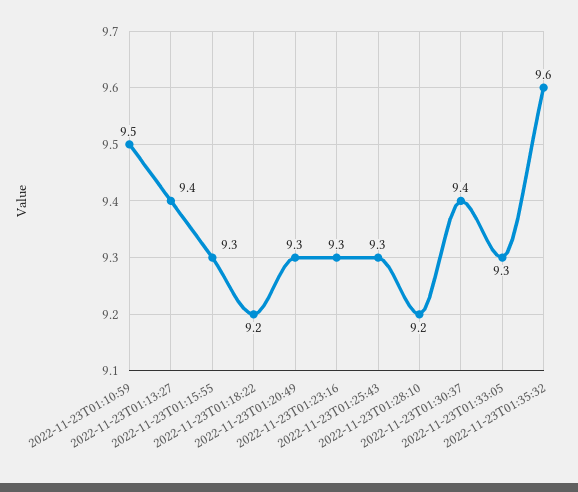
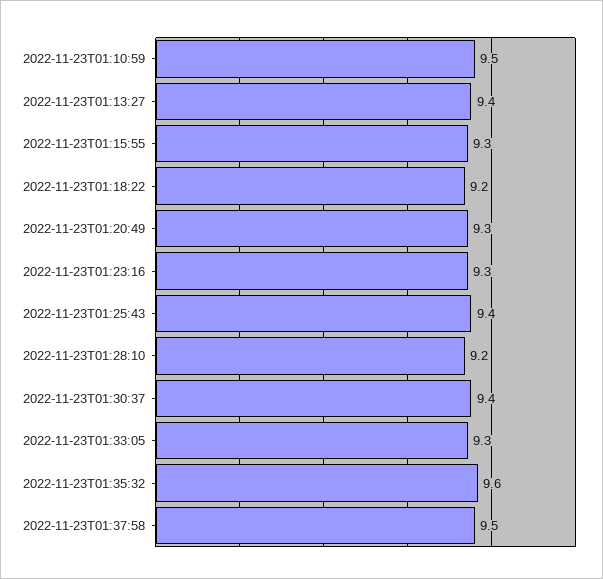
2022-11-23T01:25:43: 9.3 -> 9.4
2022-11-23T01:37:58: none -> 9.5

